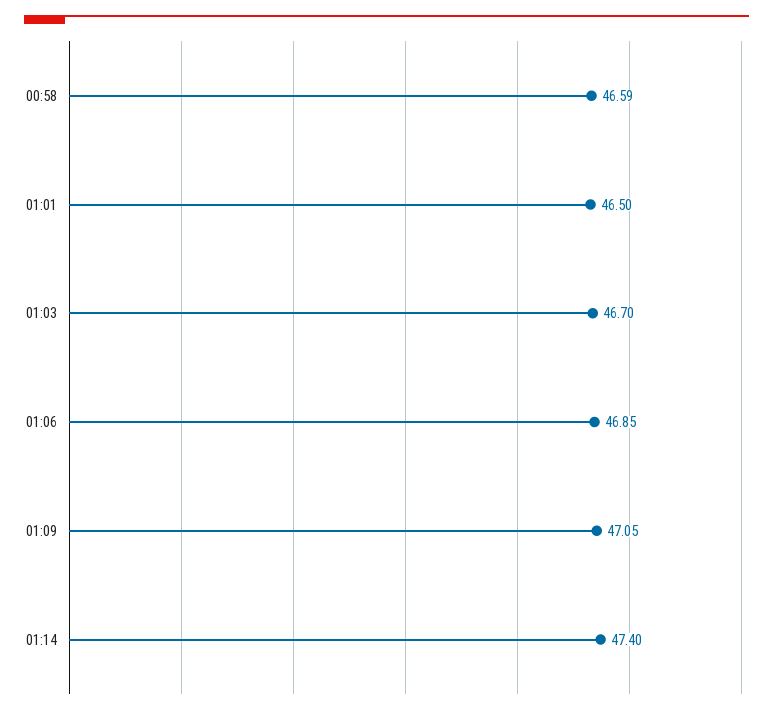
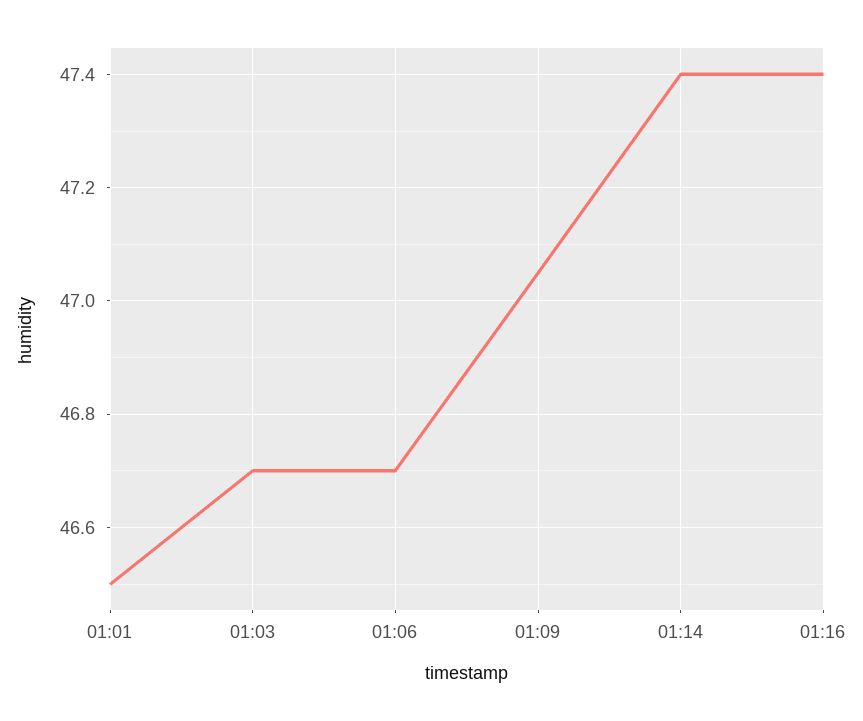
00:58: 46.59 -> none
01:06: 46.85 -> 46.7
01:16: none -> 47.4

